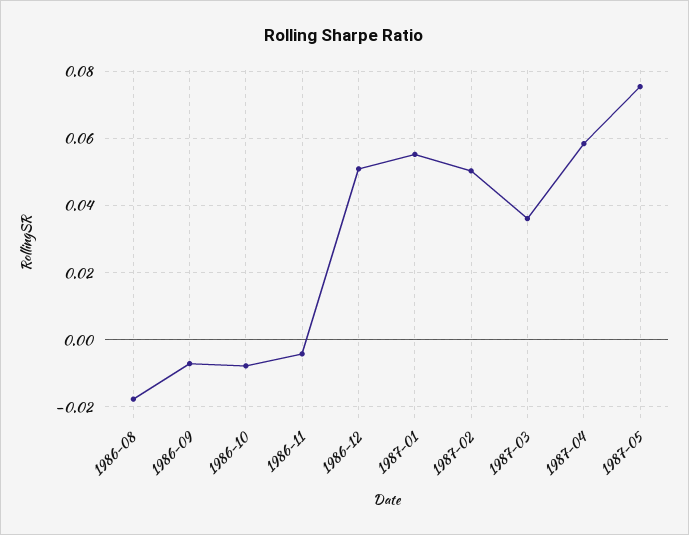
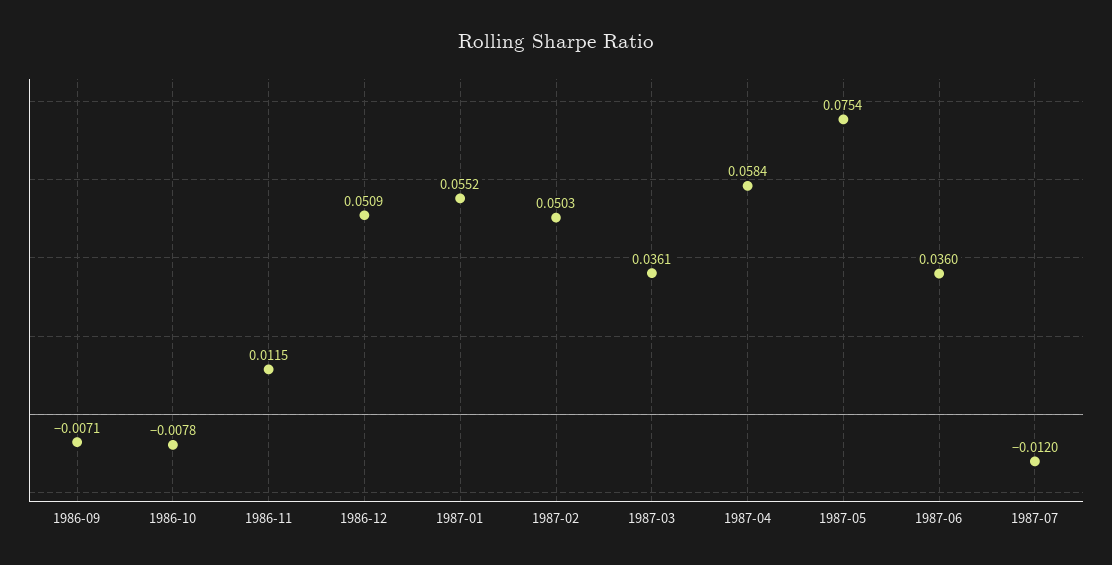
1986-08: -0.018 -> none
1986-11: -0.004 -> 0.0115
1987-06: none -> 0.036
1987-07: none -> -0.012

